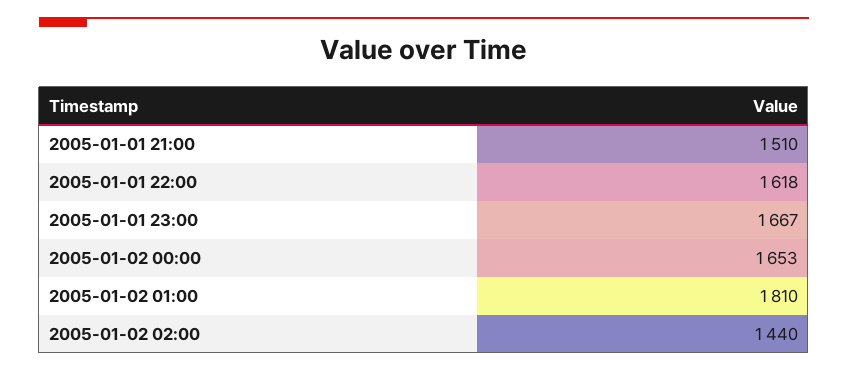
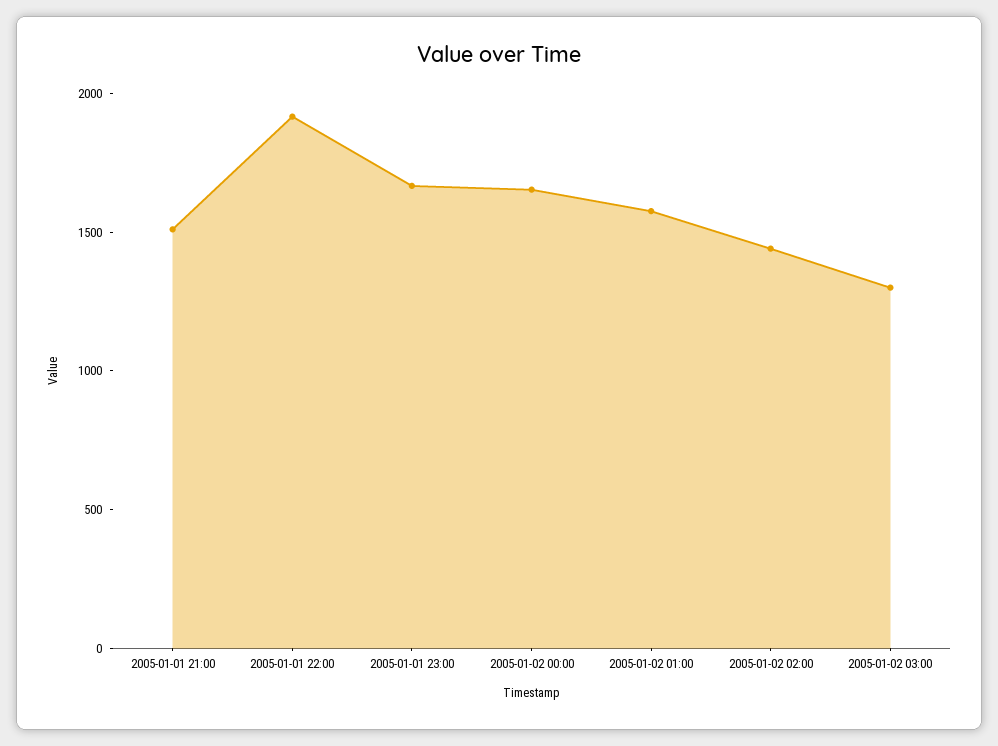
2005-01-01 22:00: 1618 -> 1900
2005-01-02 01:00: 1810 -> 1600
2005-01-02 03:00: none -> 1300

